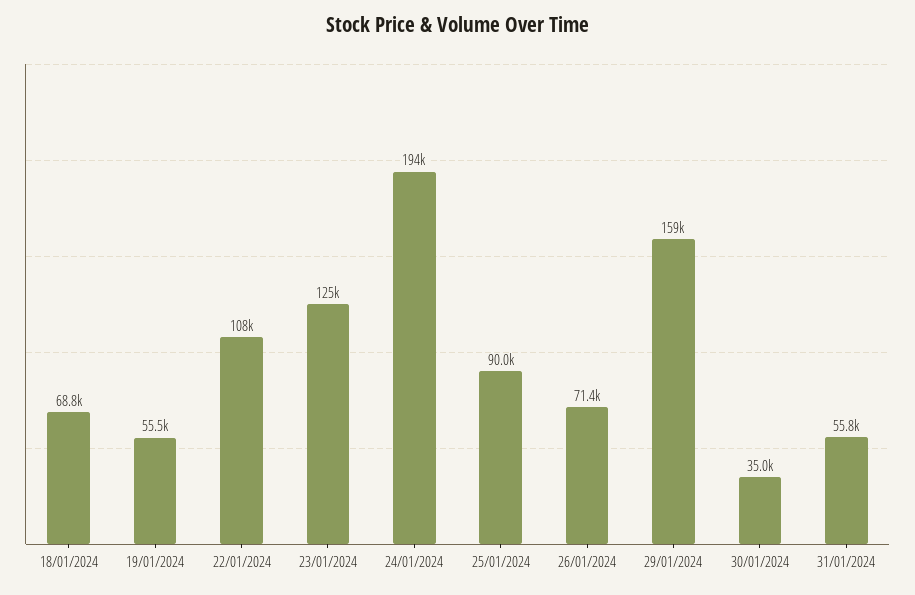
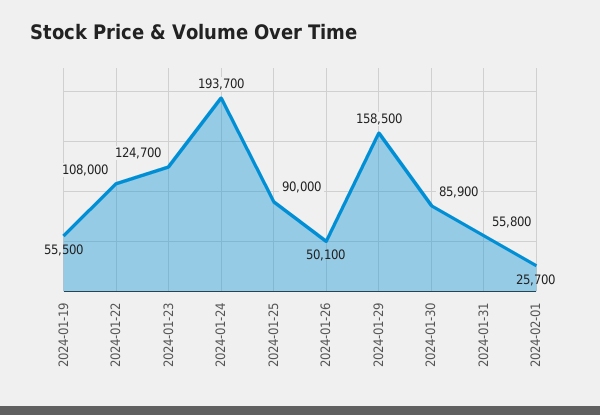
18/01/2024: 68800 -> none
26/01/2024: 71400 -> 50100
30/01/2024: 35000 -> 85900
2024-02-01: none -> 25700

